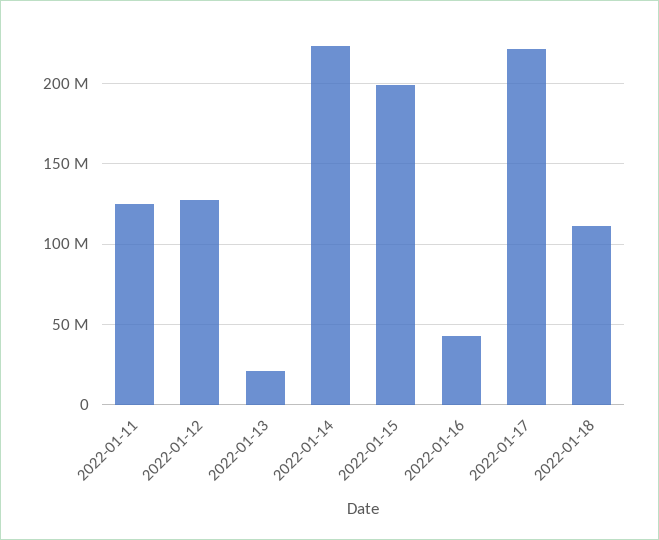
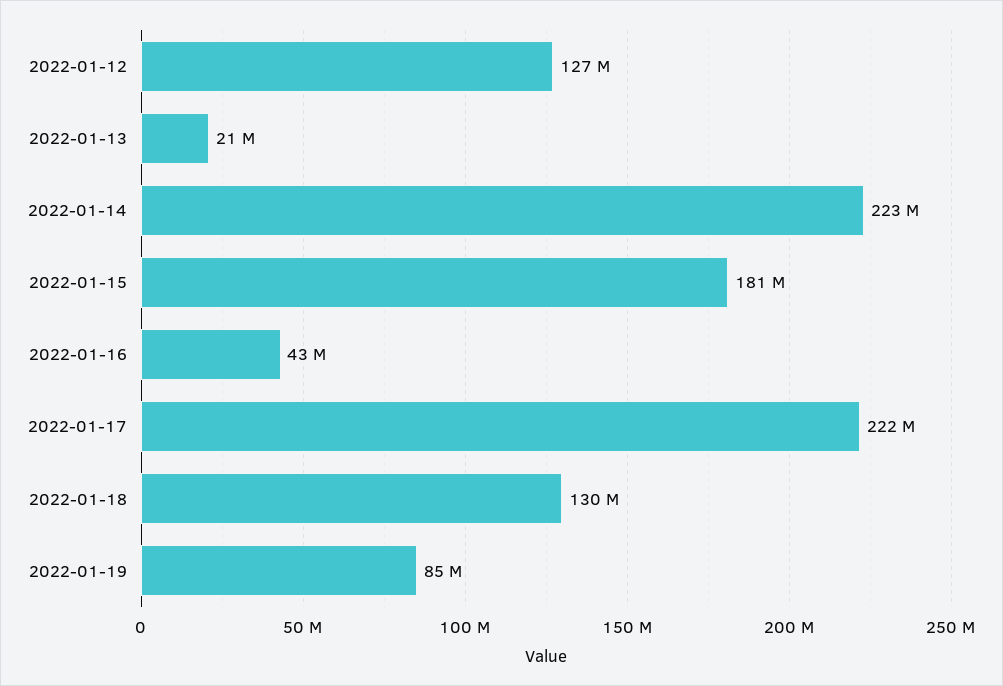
2022-01-11: 125000000 -> none
2022-01-15: 200000000 -> 181000000
2022-01-18: 110000000 -> 130000000
2022-01-19: none -> 85000000

